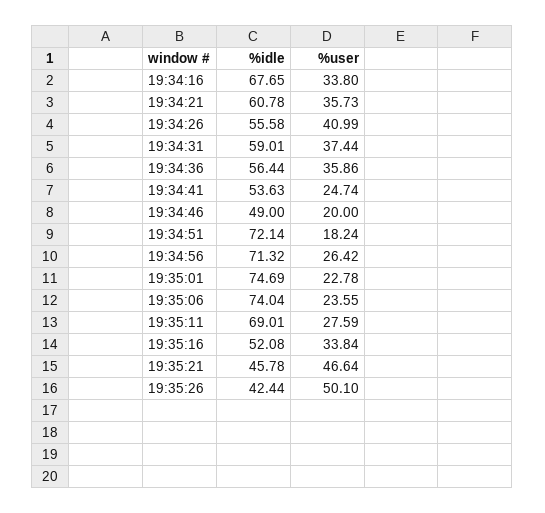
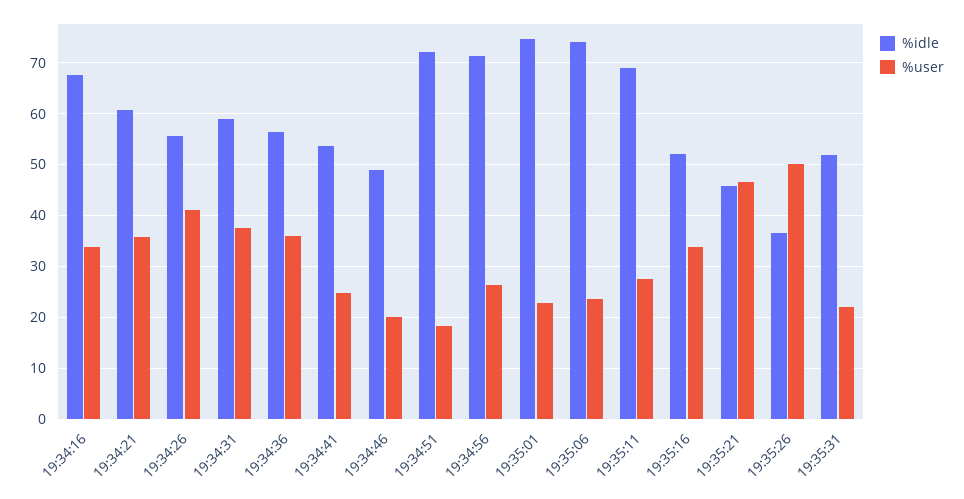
%idle, 19:35:26: 42.44 -> 36
%idle, 19:35:31: none -> 52
%user, 19:35:31: none -> 22

